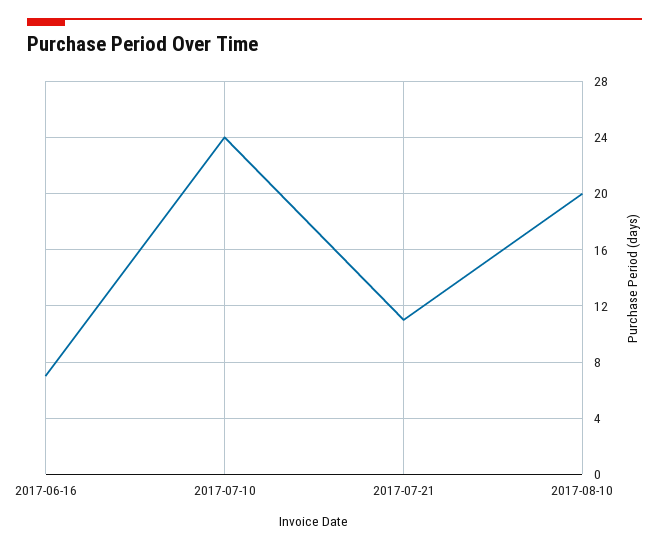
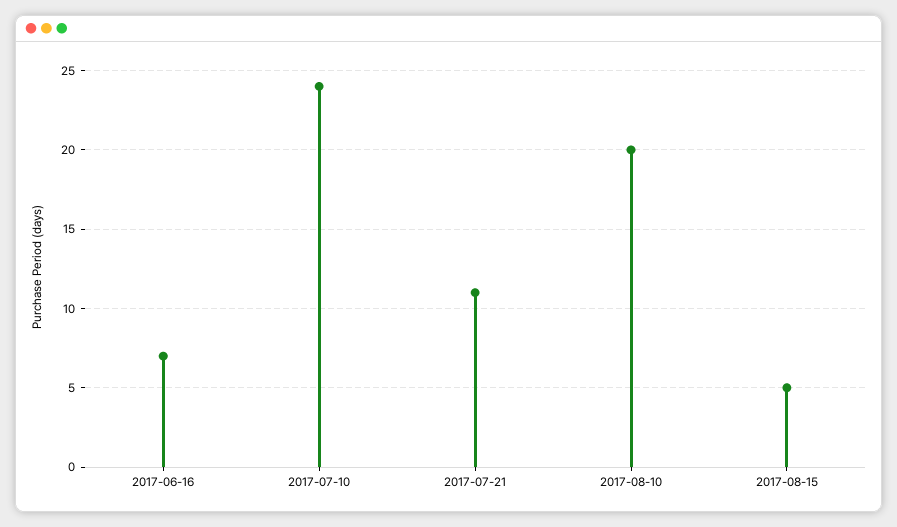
2017-08-15: none -> 5

